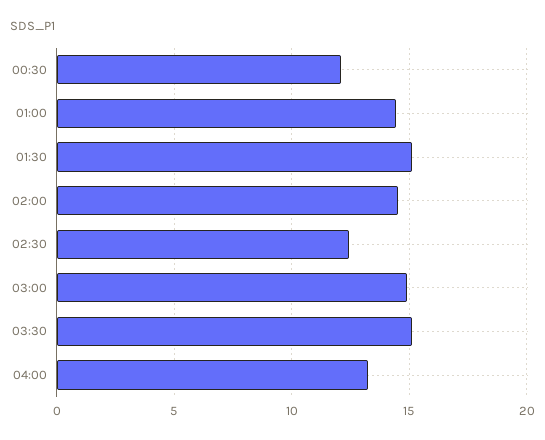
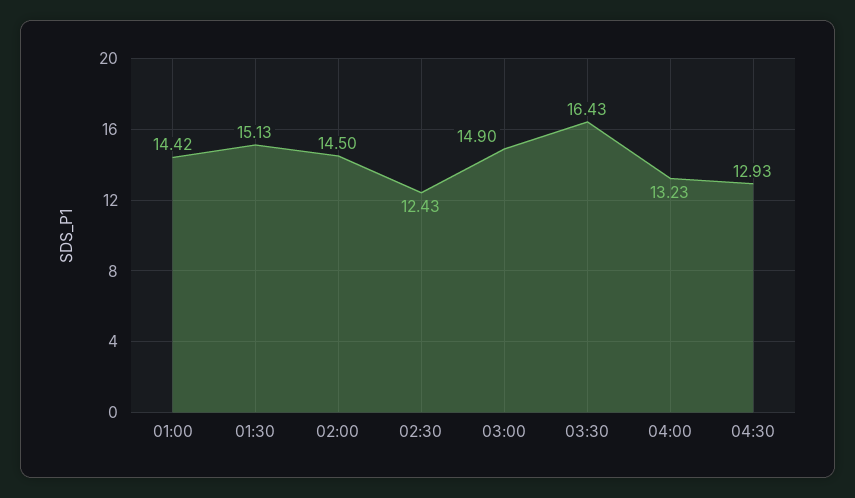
00:30: 12 -> none
03:30: 15 -> 16.43
04:30: none -> 12.93

